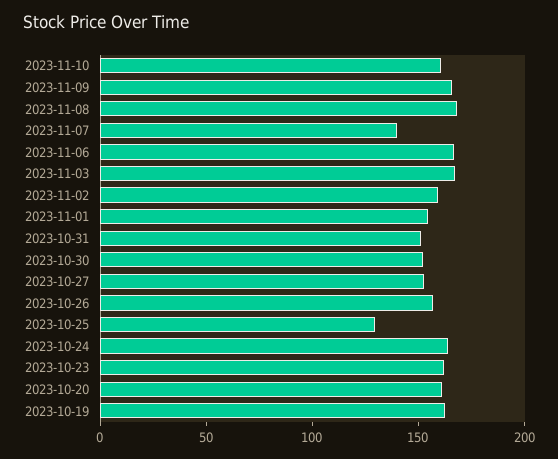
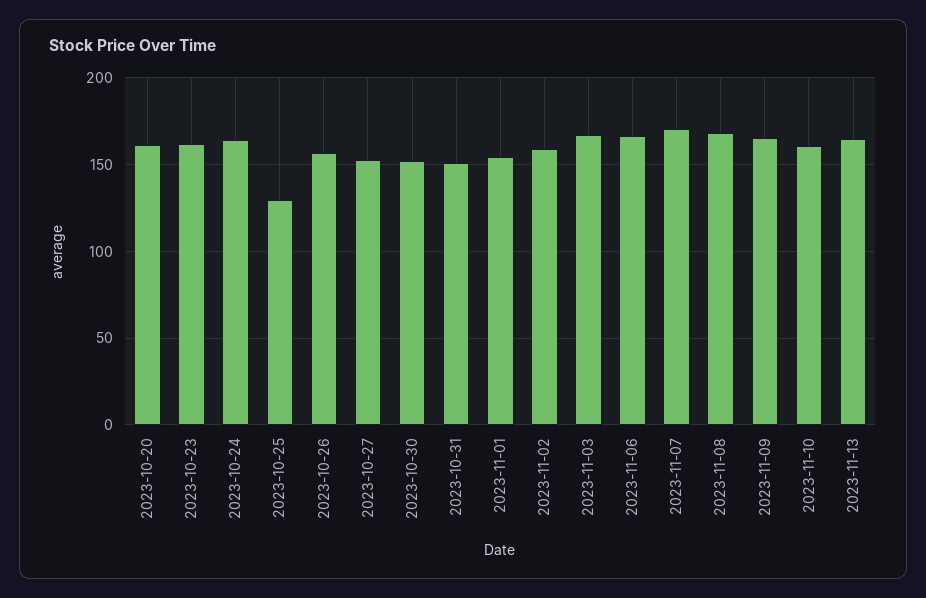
2023-11-07: 140 -> 170
2023-10-19: 160 -> none
2023-11-13: none -> 165

